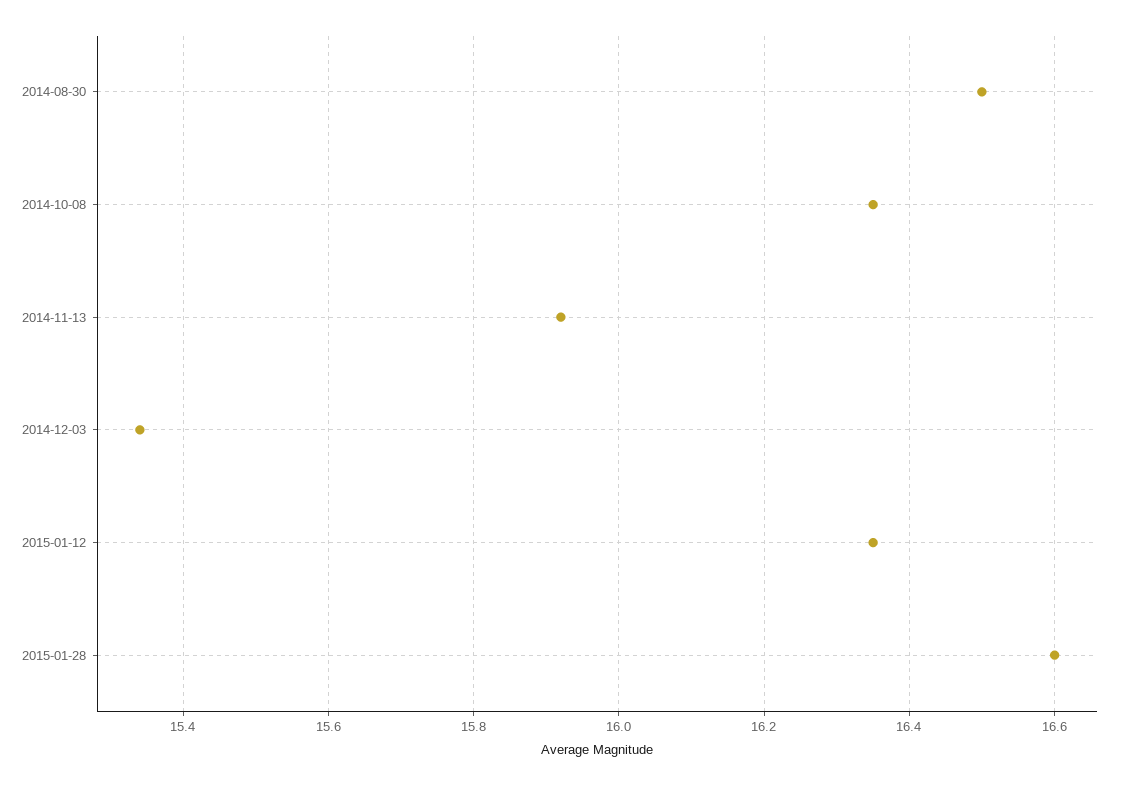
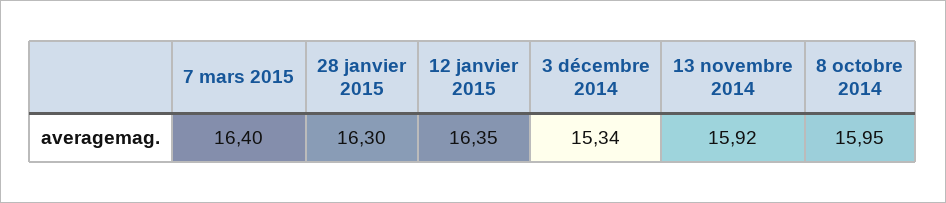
2014-08-30: 16.5 -> none
2014-10-08: 16.35 -> 15.95
2015-01-28: 16.6 -> 16.3
7 mars 2015: none -> 16.4

